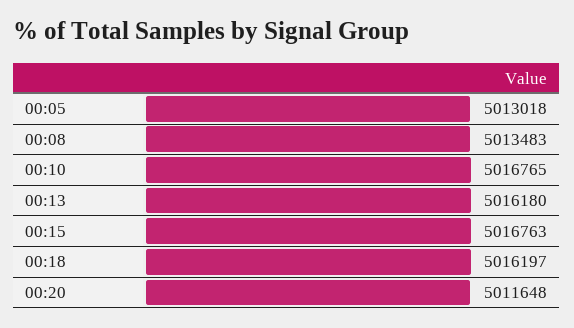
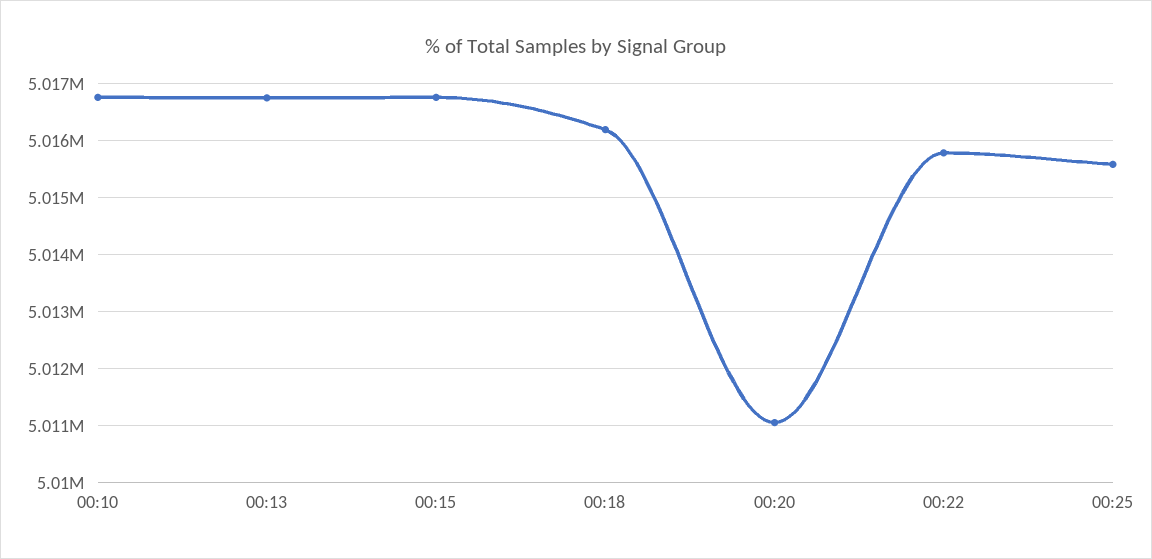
00:05: 5013018 -> none
00:08: 5013483 -> none
00:13: 5016180 -> 5016800
00:20: 5011648 -> 5011000
00:22: none -> 5015800
00:25: none -> 5015600

